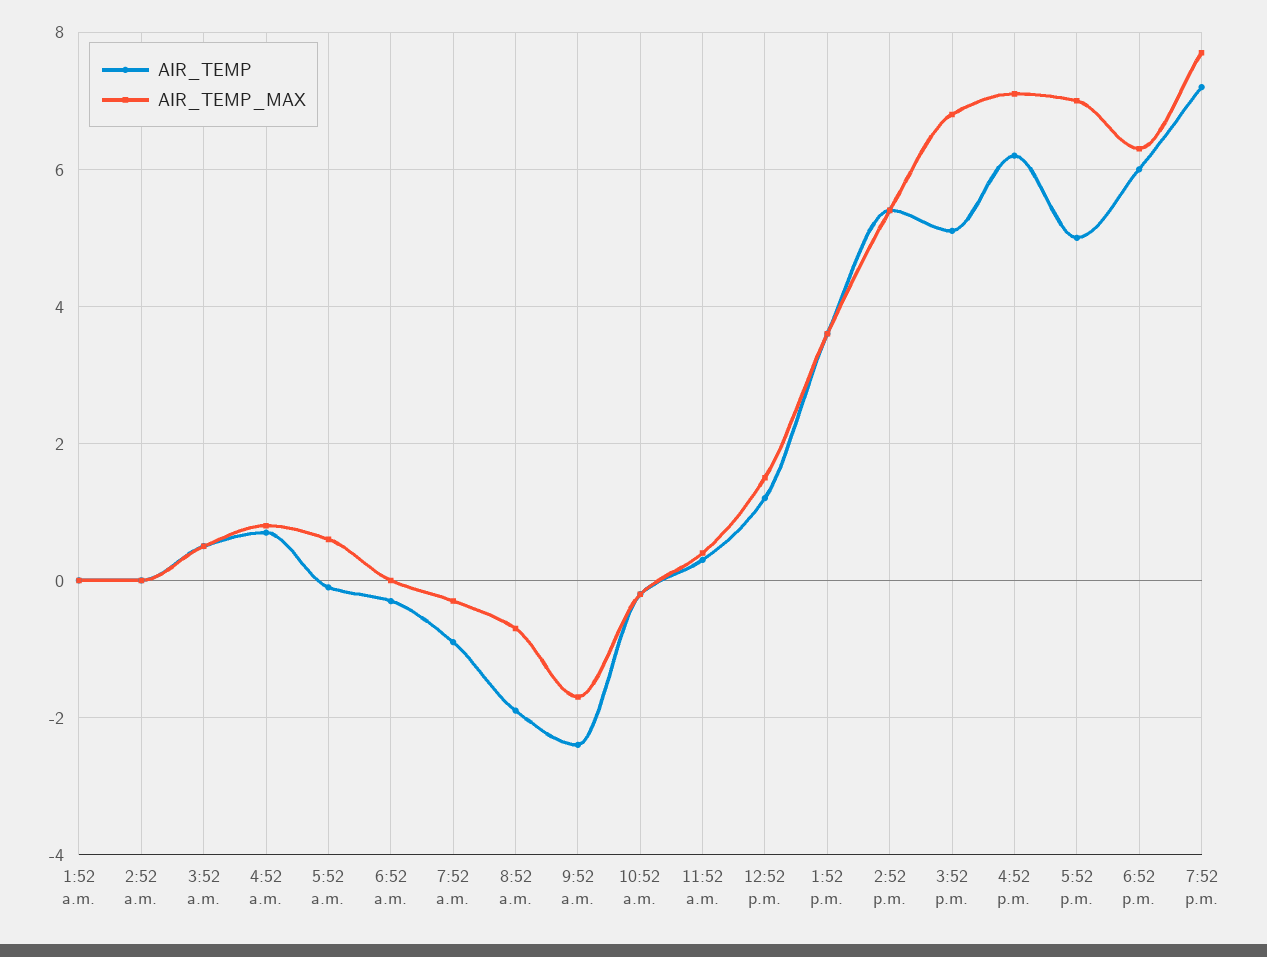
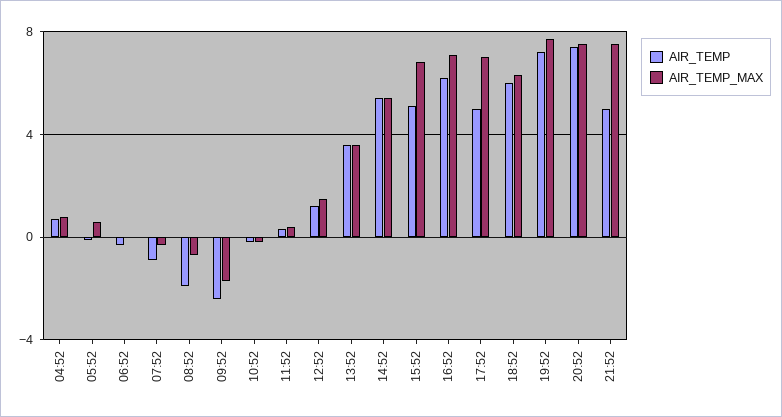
AIR_TEMP, 1:52 a.m.: 0 -> none
AIR_TEMP_MAX, 1:52 a.m.: 0 -> none
AIR_TEMP, 2:52 a.m.: 0 -> none
AIR_TEMP_MAX, 2:52 a.m.: 0 -> none
AIR_TEMP, 3:52 a.m.: 0.5 -> none
AIR_TEMP_MAX, 3:52 a.m.: 0.5 -> none
AIR_TEMP, 20:52: none -> 7.5
AIR_TEMP_MAX, 20:52: none -> 7.5
AIR_TEMP, 21:52: none -> 5
AIR_TEMP_MAX, 21:52: none -> 7.5

